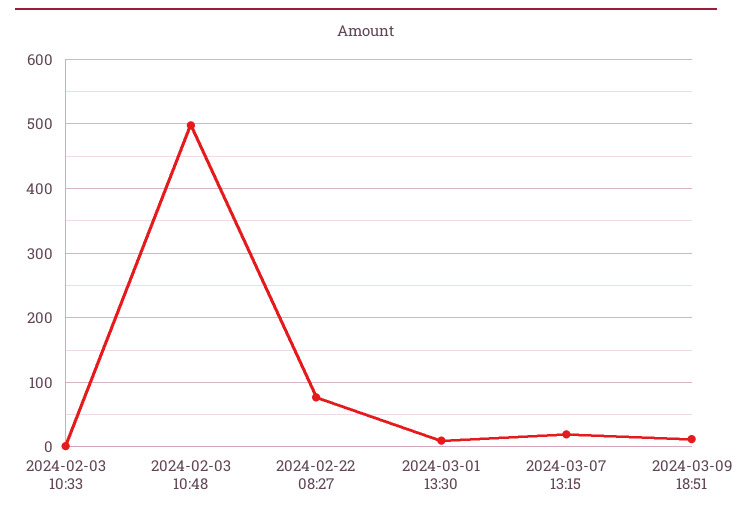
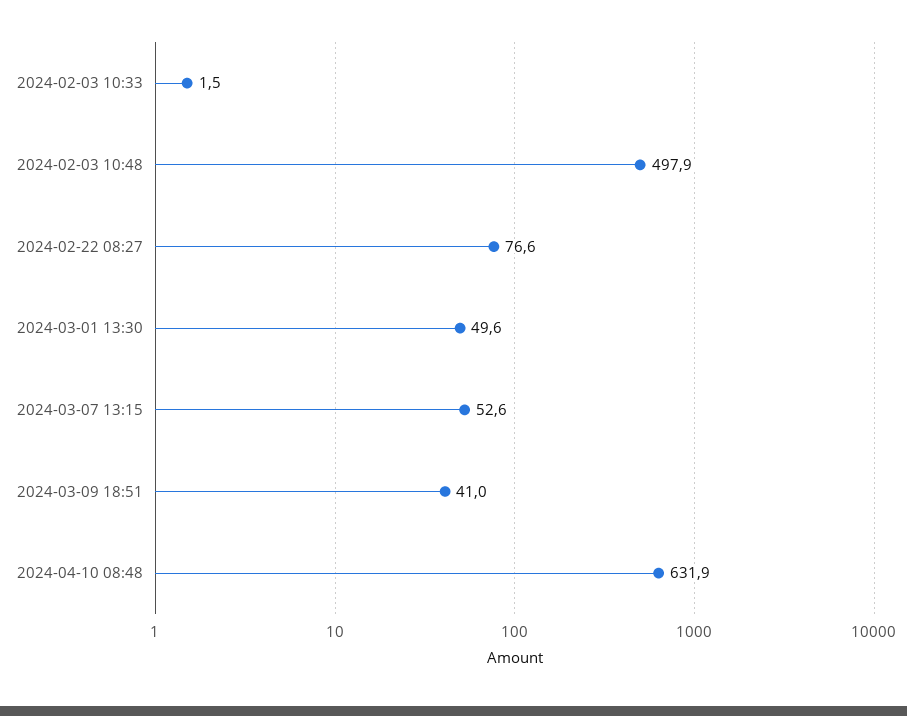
2024-03-01 13:30: 10 -> 49.6
2024-03-07 13:15: 20 -> 52.6
2024-03-09 18:51: 10 -> 41
2024-04-10 08:48: none -> 631.9

